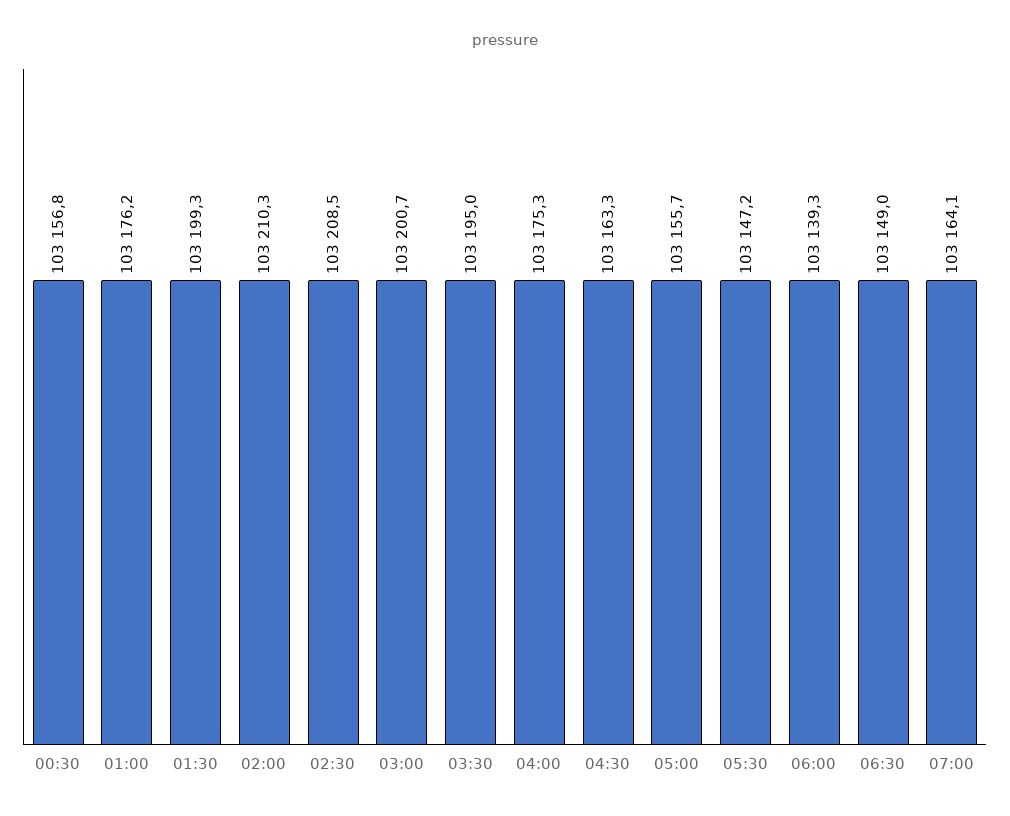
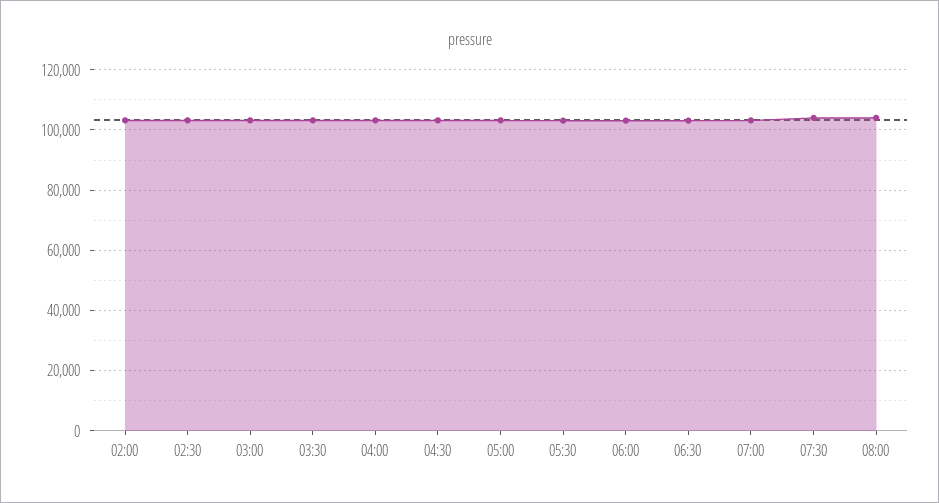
00:30: 103156.8 -> none
01:00: 103176.2 -> none
01:30: 103199.3 -> none
07:30: none -> 104000
08:00: none -> 104000

